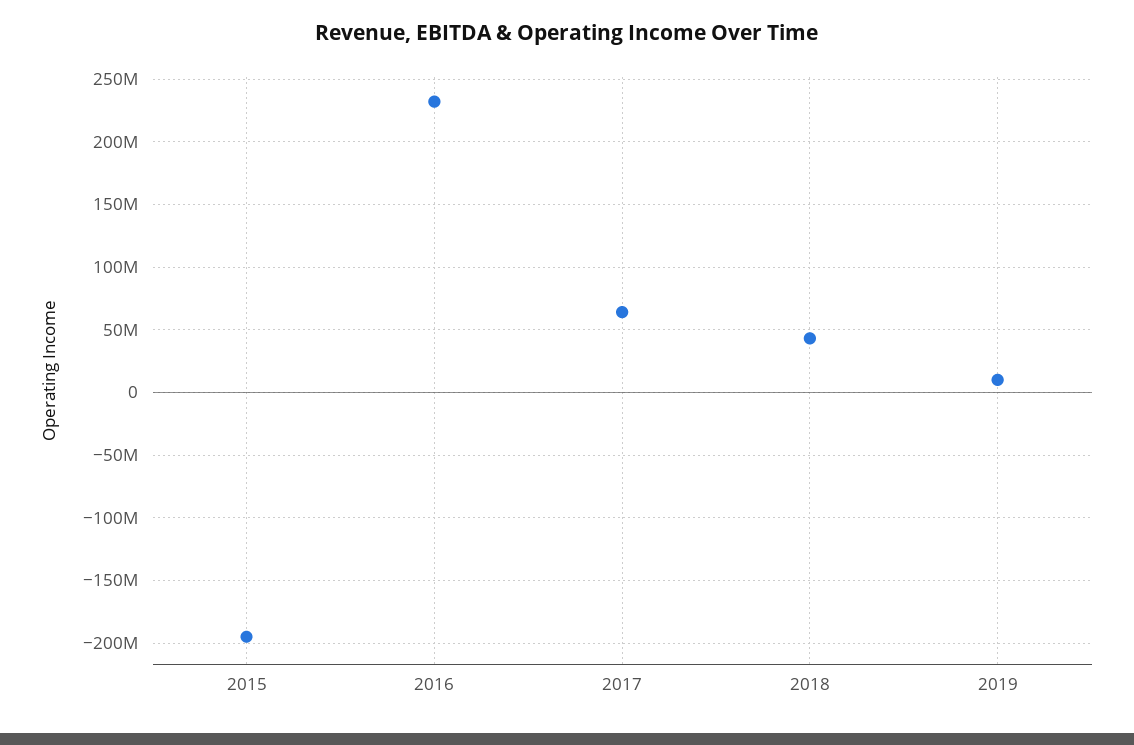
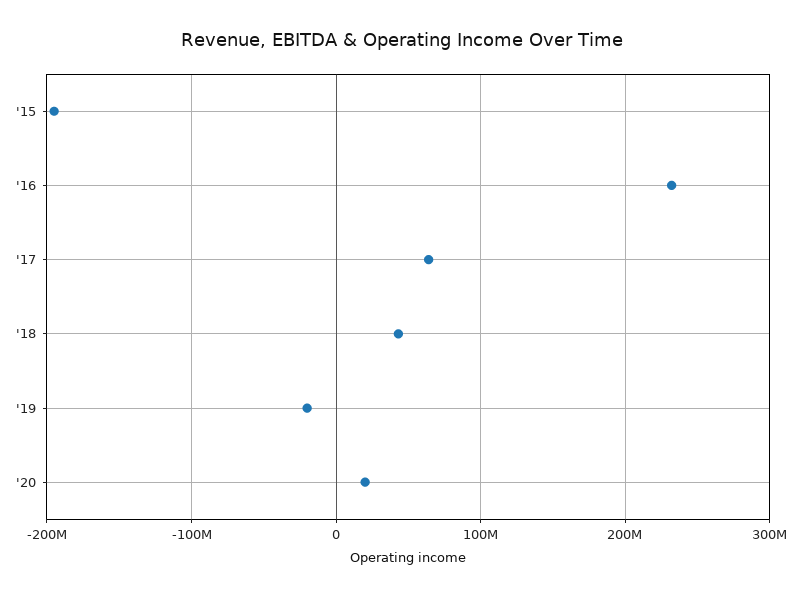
2019: 10000000 -> -20000000
'20: none -> 20000000

